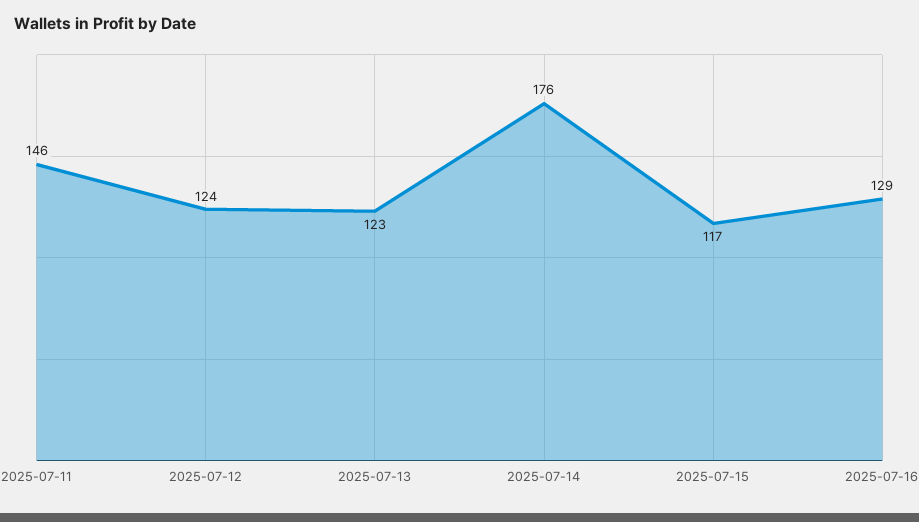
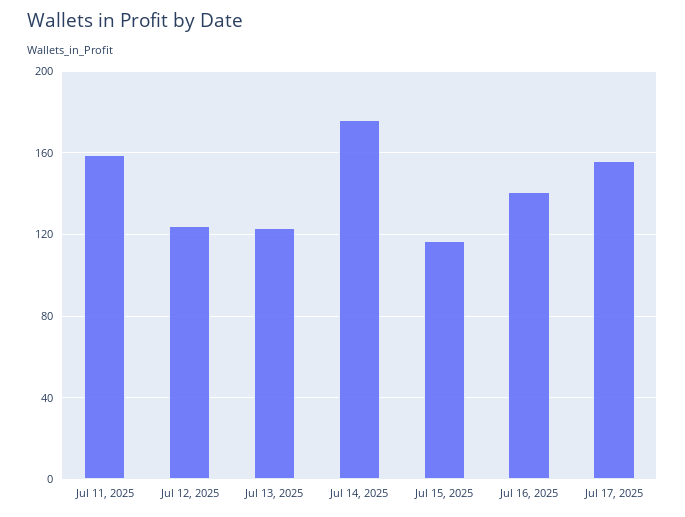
2025-07-11: 146 -> 160
2025-07-16: 129 -> 140
Jul 17, 2025: none -> 155

